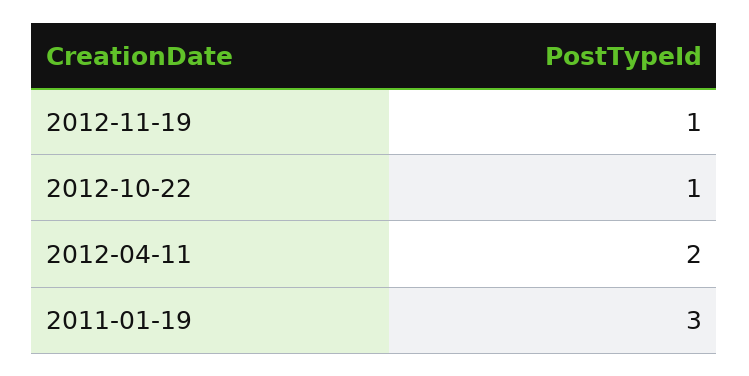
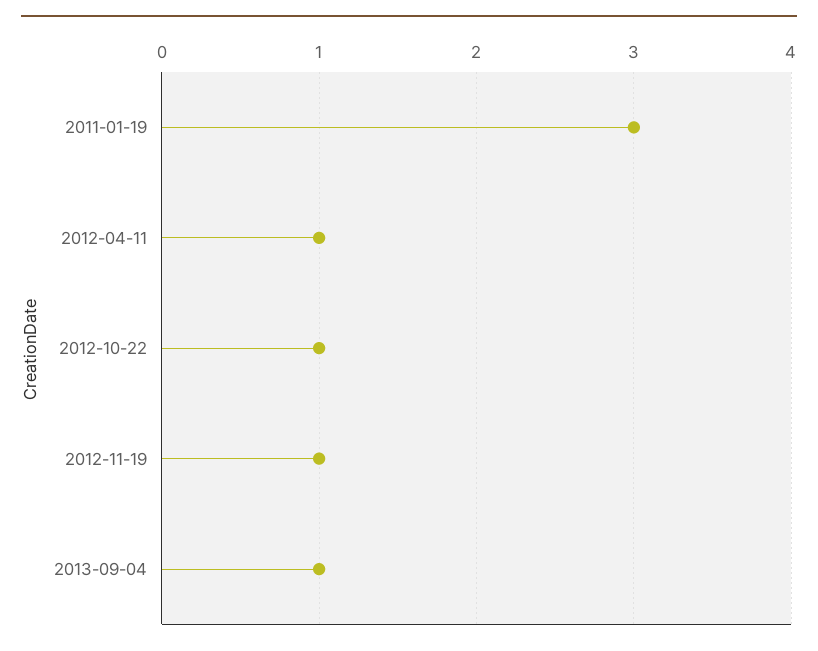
2012-04-11: 2 -> 1
2013-09-04: none -> 1

